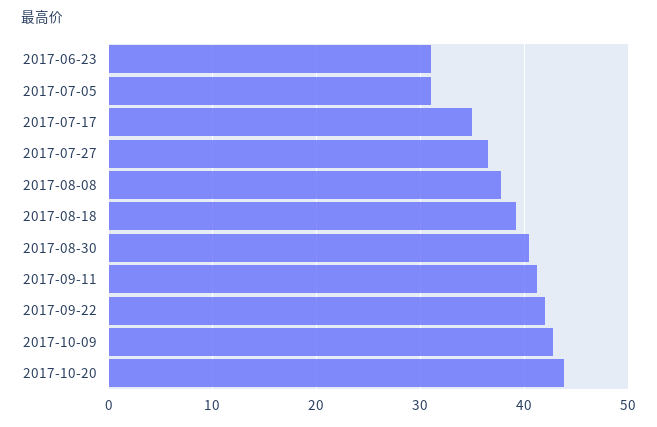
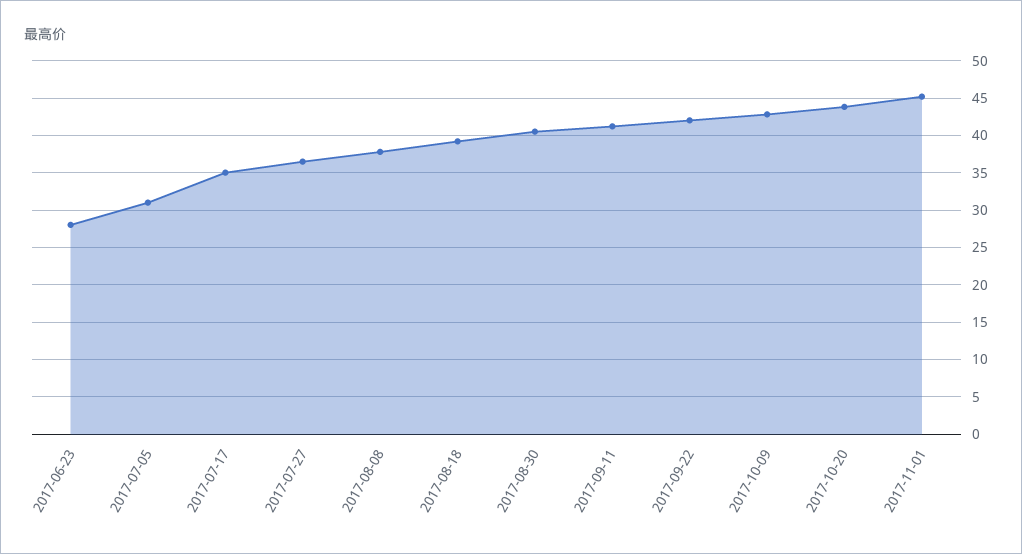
2017-06-23: 31 -> 28
2017-11-01: none -> 45

